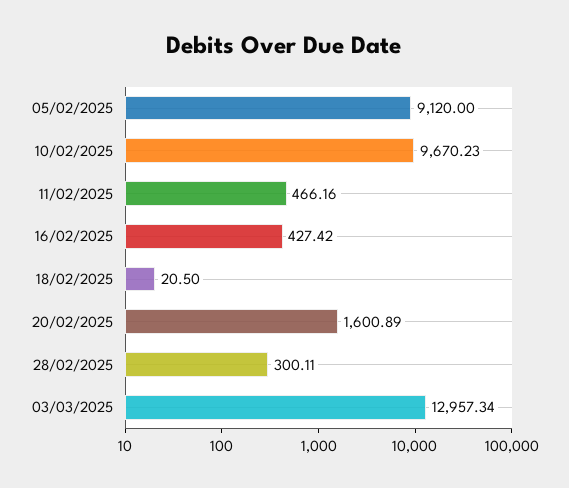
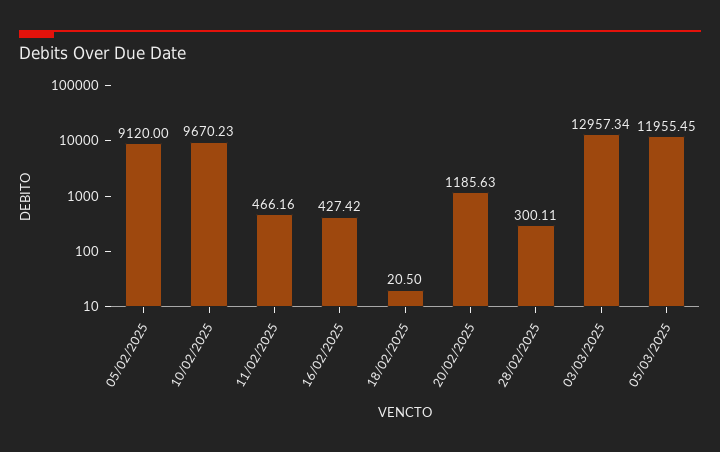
20/02/2025: 1600.89 -> 1185.63
05/03/2025: none -> 11955.45

